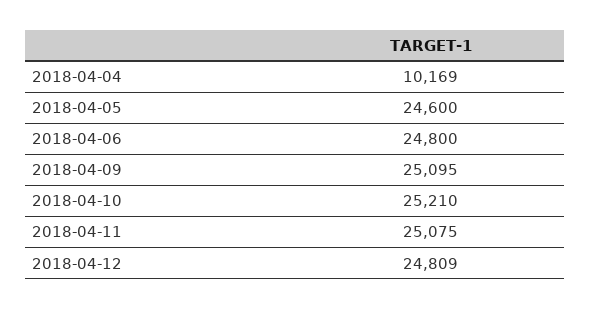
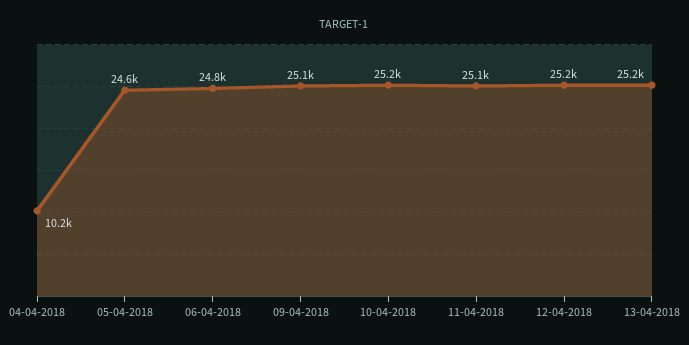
2018-04-12: 24809 -> 25200
13-04-2018: none -> 25200

